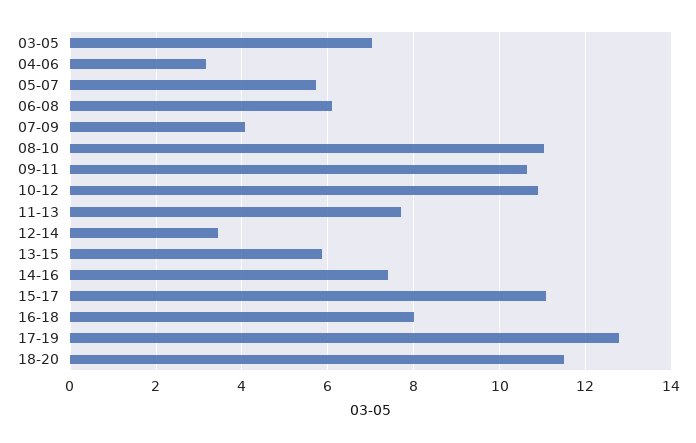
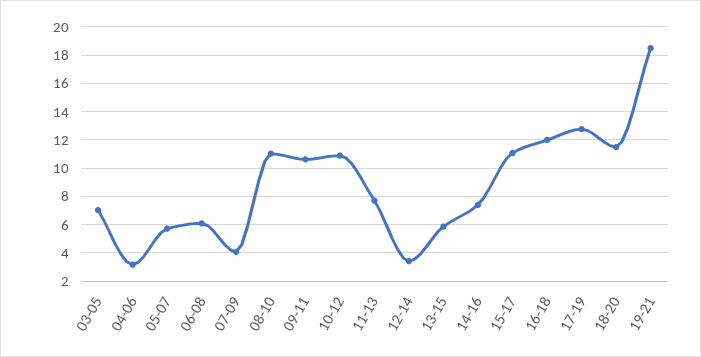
16-18: 8 -> 12
19-21: none -> 18.5

